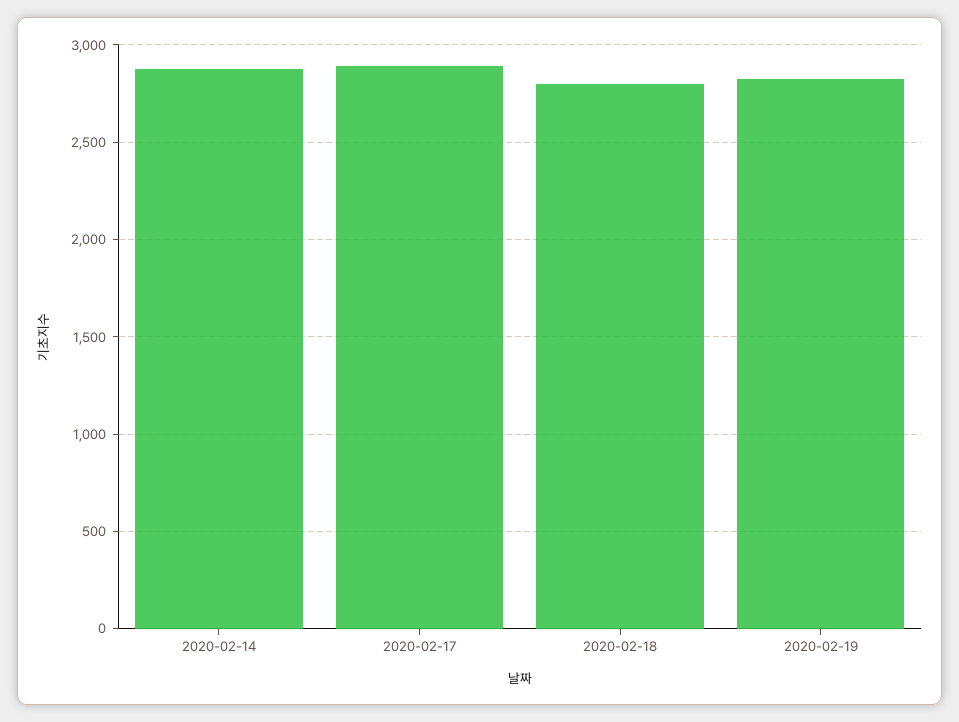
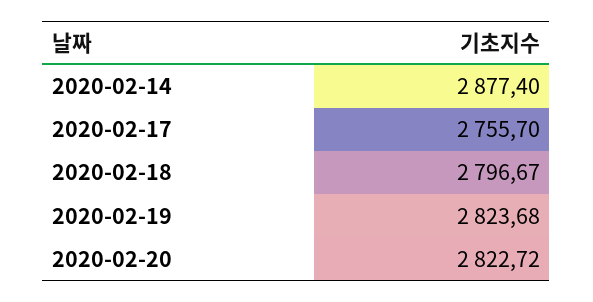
2020-02-17: 2900 -> 2755.7
2020-02-20: none -> 2822.72

